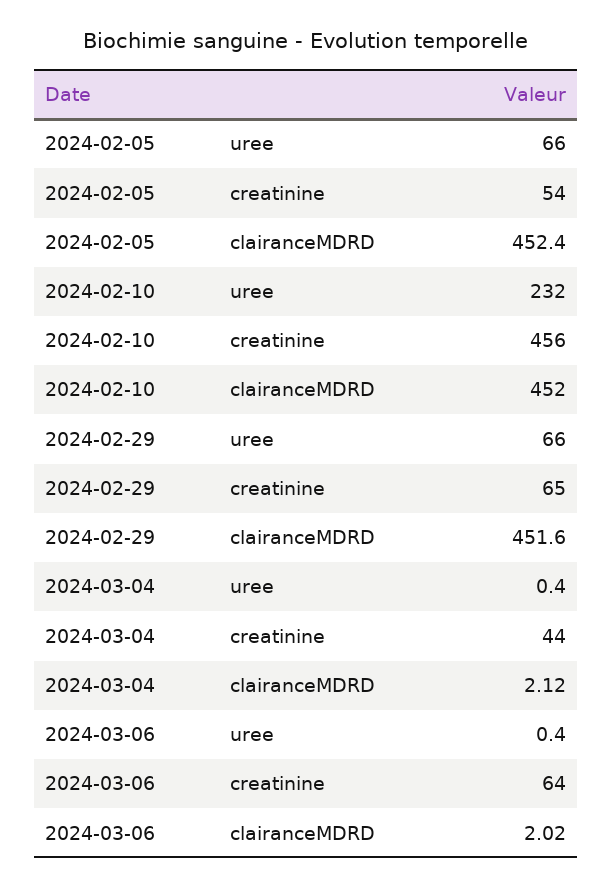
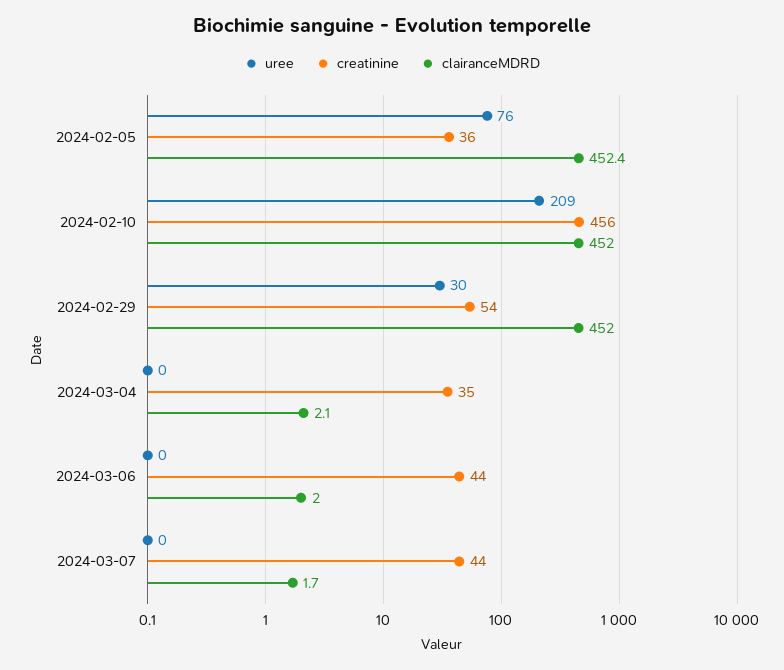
uree, 2024-02-05: 66 -> 76
creatinine, 2024-02-05: 54 -> 36
uree, 2024-02-10: 232 -> 209
uree, 2024-02-29: 66 -> 30
creatinine, 2024-02-29: 65 -> 54
clairanceMDRD, 2024-02-29: 451.6 -> 452
creatinine, 2024-03-04: 44 -> 35
creatinine, 2024-03-06: 64 -> 44
uree, 2024-03-07: none -> 0
creatinine, 2024-03-07: none -> 44
clairanceMDRD, 2024-03-07: none -> 1.7

